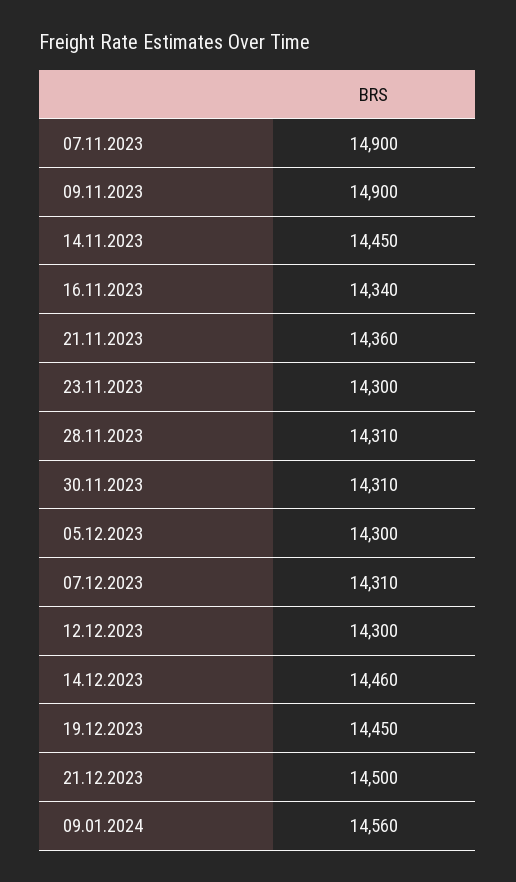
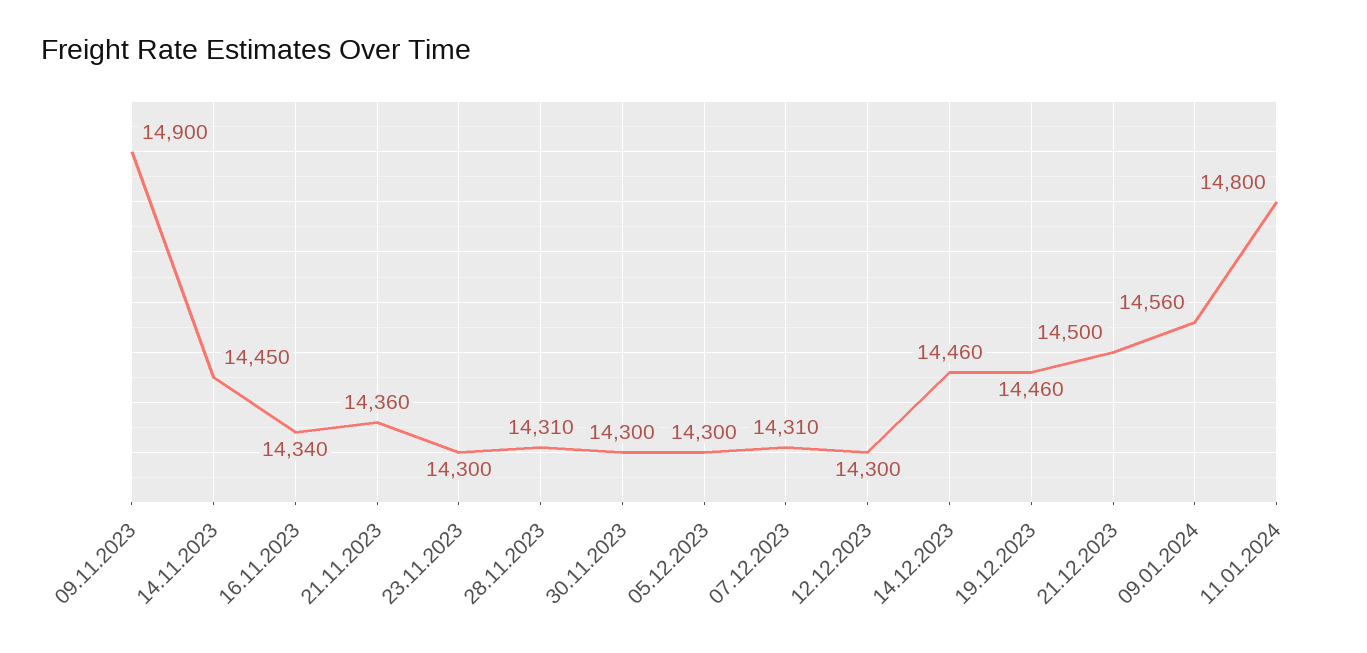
07.11.2023: 14900 -> none
30.11.2023: 14310 -> 14300
19.12.2023: 14450 -> 14460
11.01.2024: none -> 14800

